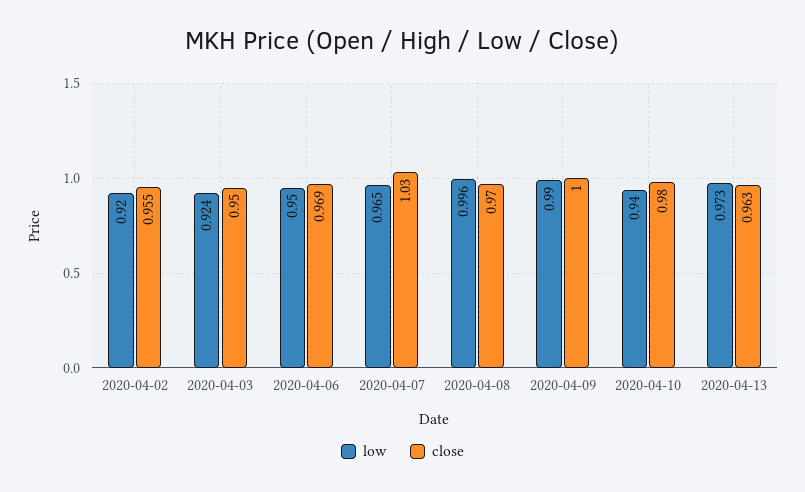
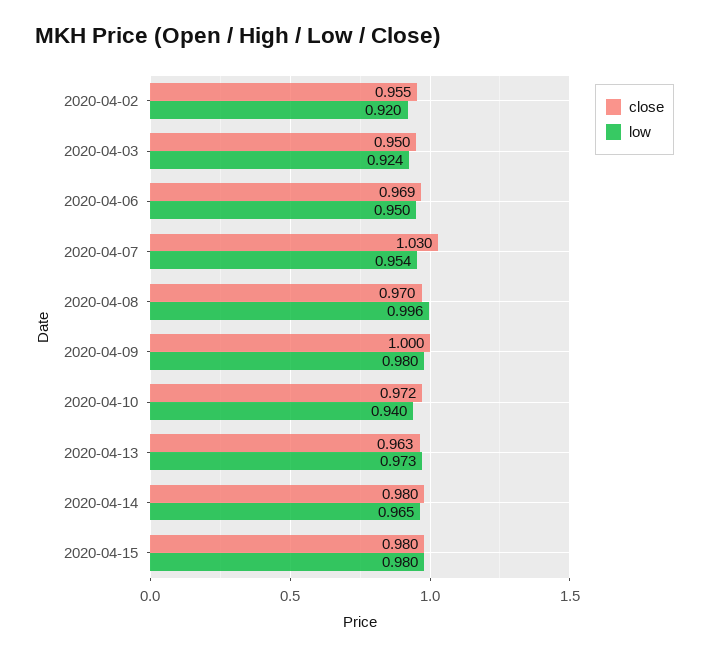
low, 2020-04-07: 0.965 -> 0.954
low, 2020-04-09: 0.99 -> 0.98
close, 2020-04-10: 0.98 -> 0.972
close, 2020-04-14: none -> 0.98
low, 2020-04-14: none -> 0.965
close, 2020-04-15: none -> 0.98
low, 2020-04-15: none -> 0.98

